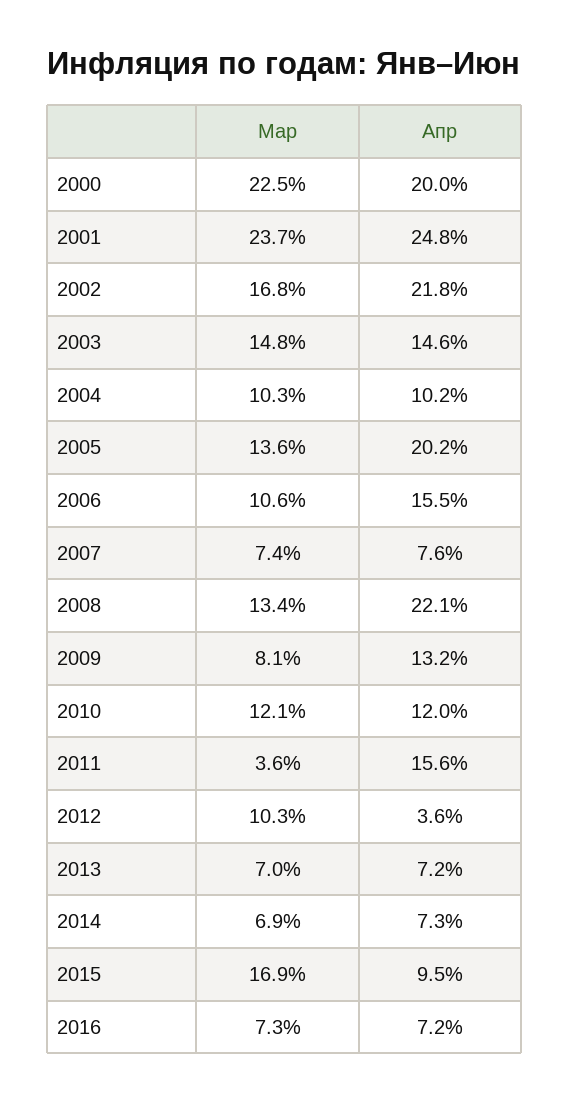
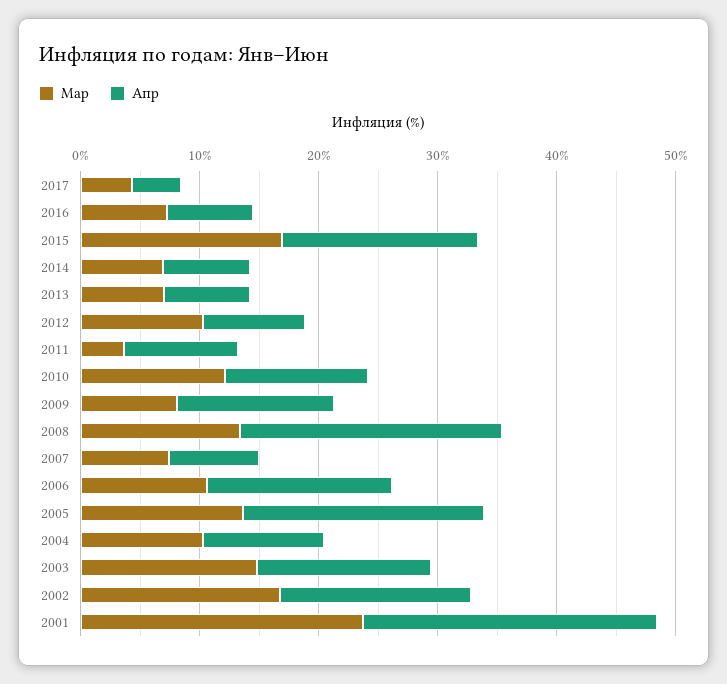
Мар, 2000: 22.5 -> none
Апр, 2000: 20 -> none
Апр, 2002: 21.8 -> 16
Апр, 2011: 15.6 -> 10
Апр, 2012: 3.6 -> 8
Апр, 2015: 9.5 -> 16
Мар, 2017: none -> 4
Апр, 2017: none -> 4

